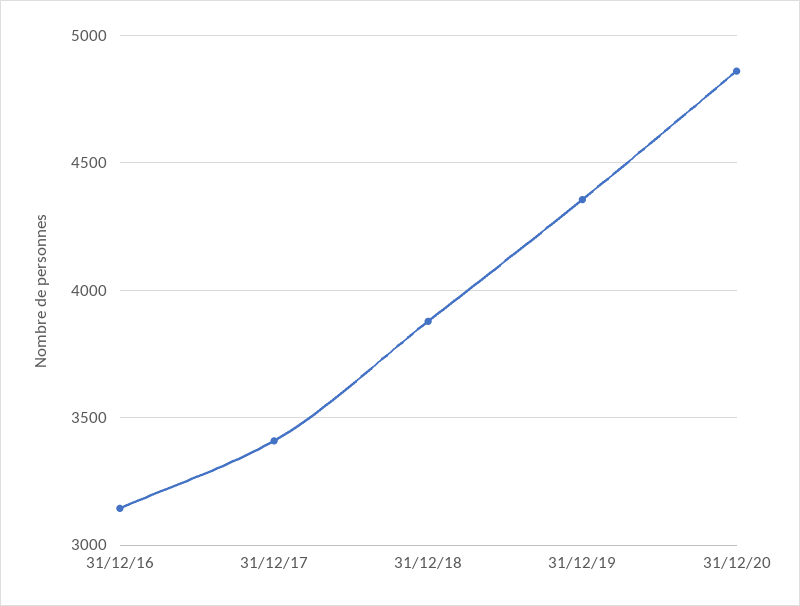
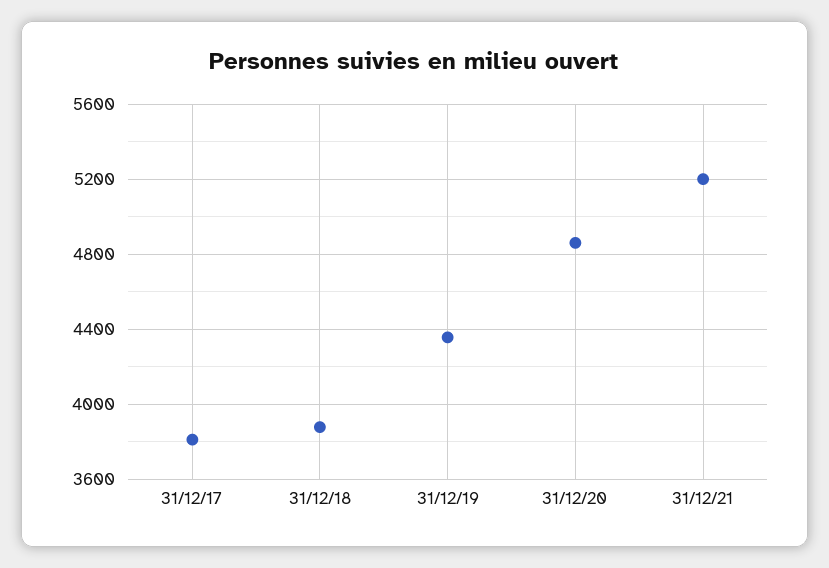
31/12/16: 3150 -> none
31/12/17: 3400 -> 3800
31/12/21: none -> 5200

